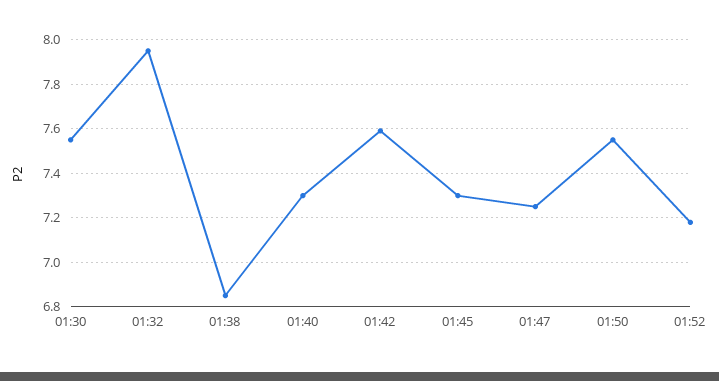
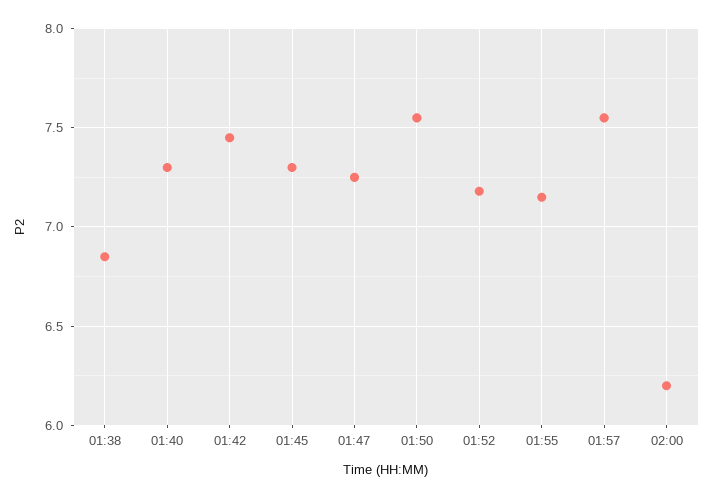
01:30: 7.55 -> none
01:32: 7.95 -> none
01:42: 7.6 -> 7.45
01:55: none -> 7.15
01:57: none -> 7.55
02:00: none -> 6.2

